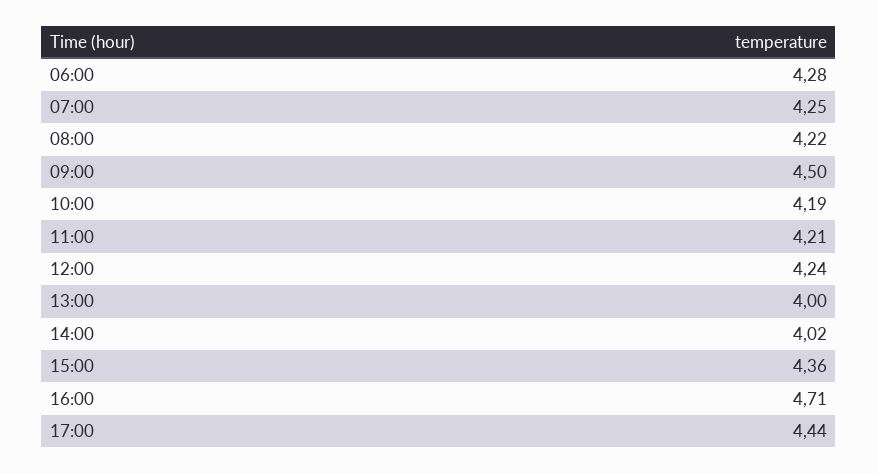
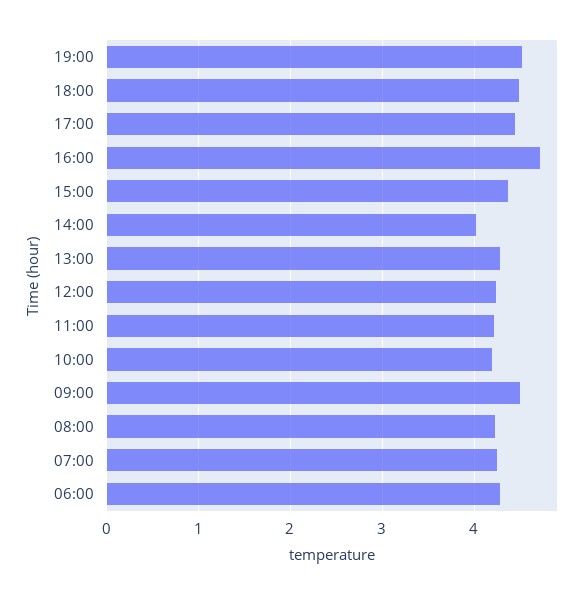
13:00: 4 -> 4.3
19:00: none -> 4.5
18:00: none -> 4.5

